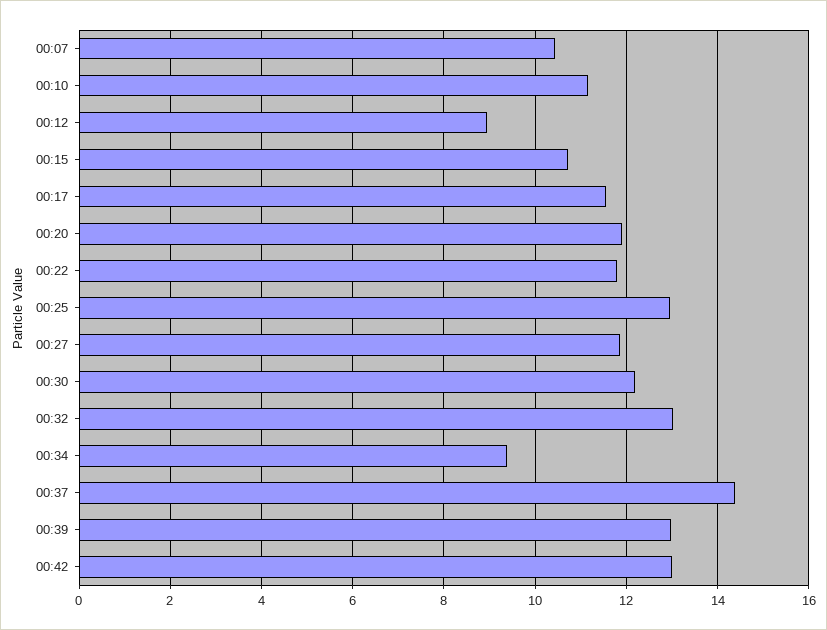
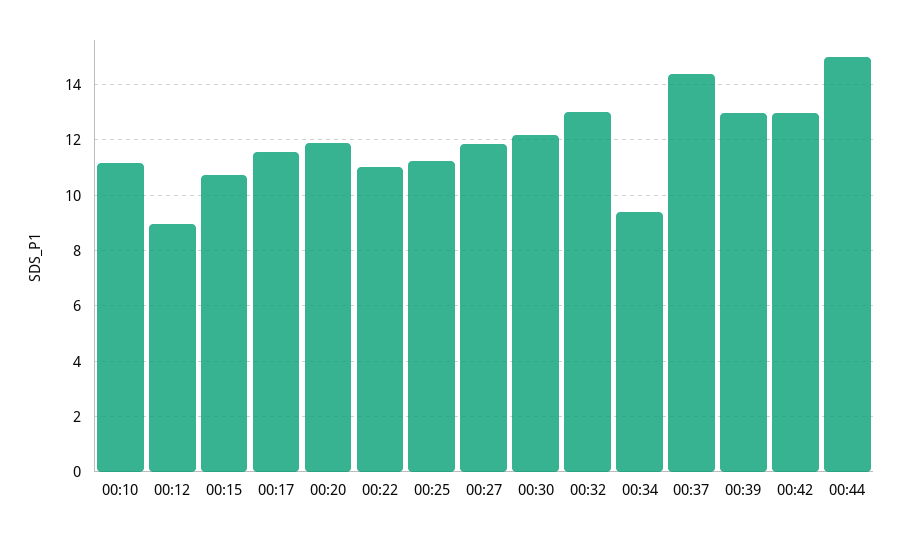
00:07: 10.4 -> none
00:22: 11.8 -> 11
00:25: 13 -> 11.25
00:44: none -> 15

